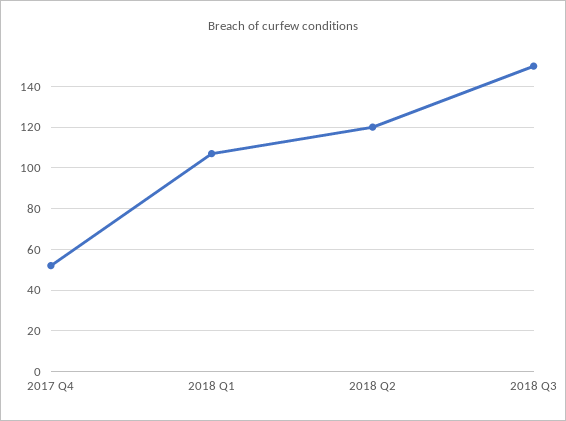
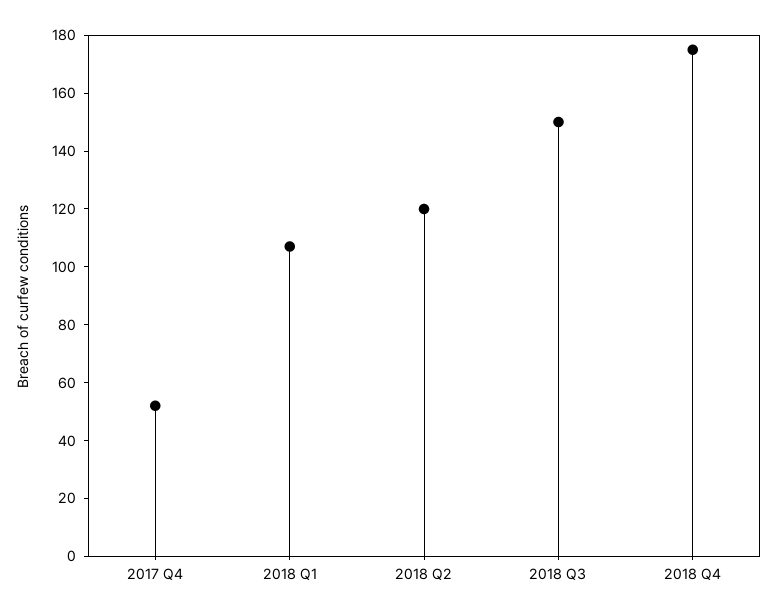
2018 Q4: none -> 175

